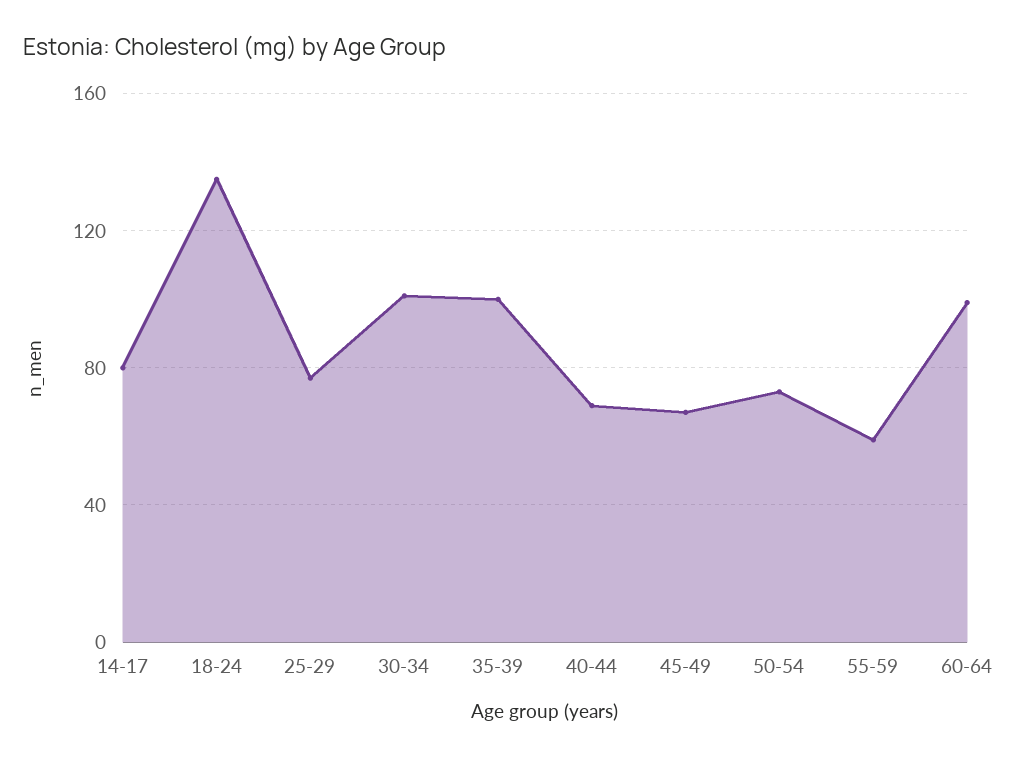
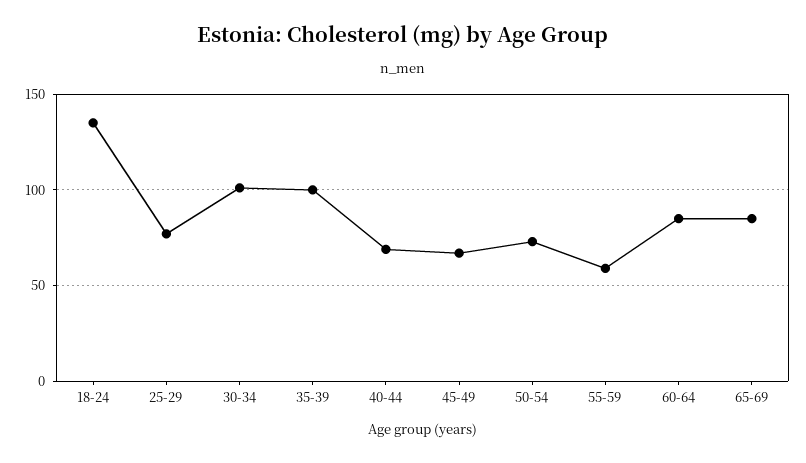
14-17: 80 -> none
60-64: 100 -> 85
65-69: none -> 85

